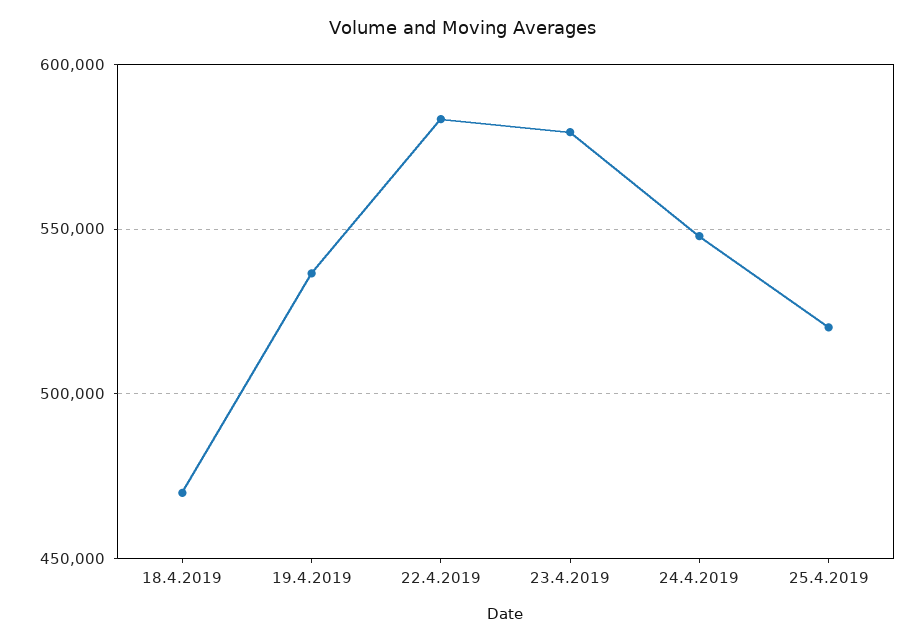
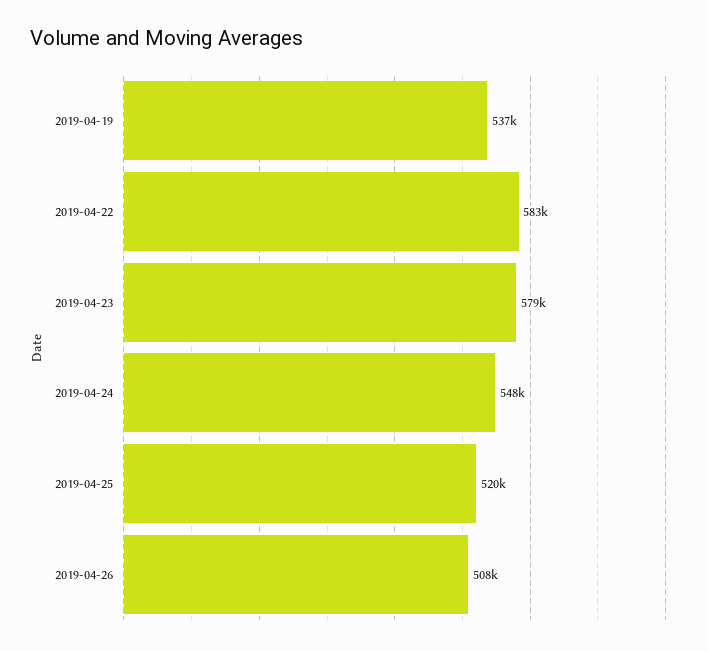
18.4.2019: 470000 -> none
2019-04-26: none -> 508000

